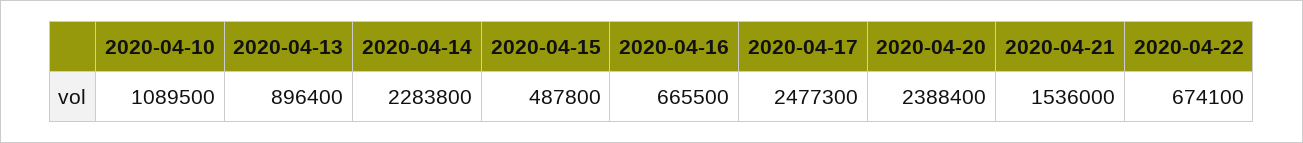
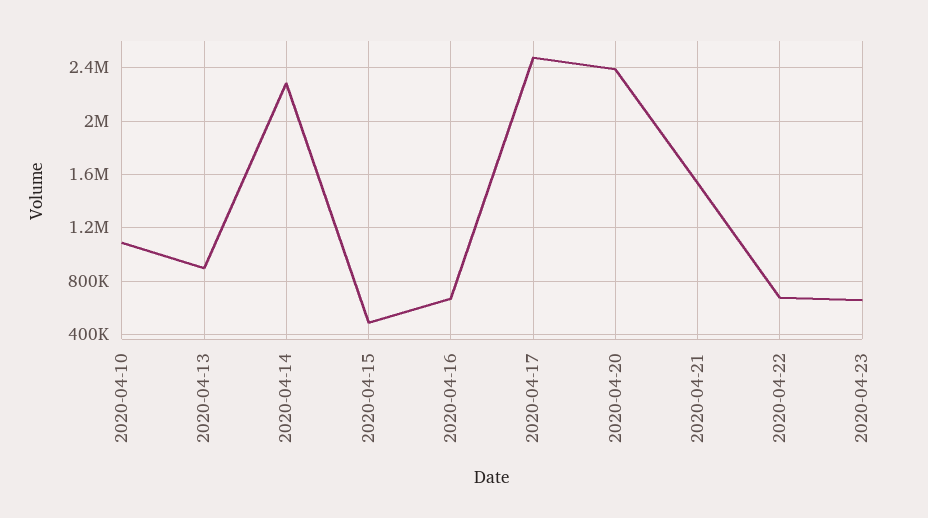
2020-04-23: none -> 650000

